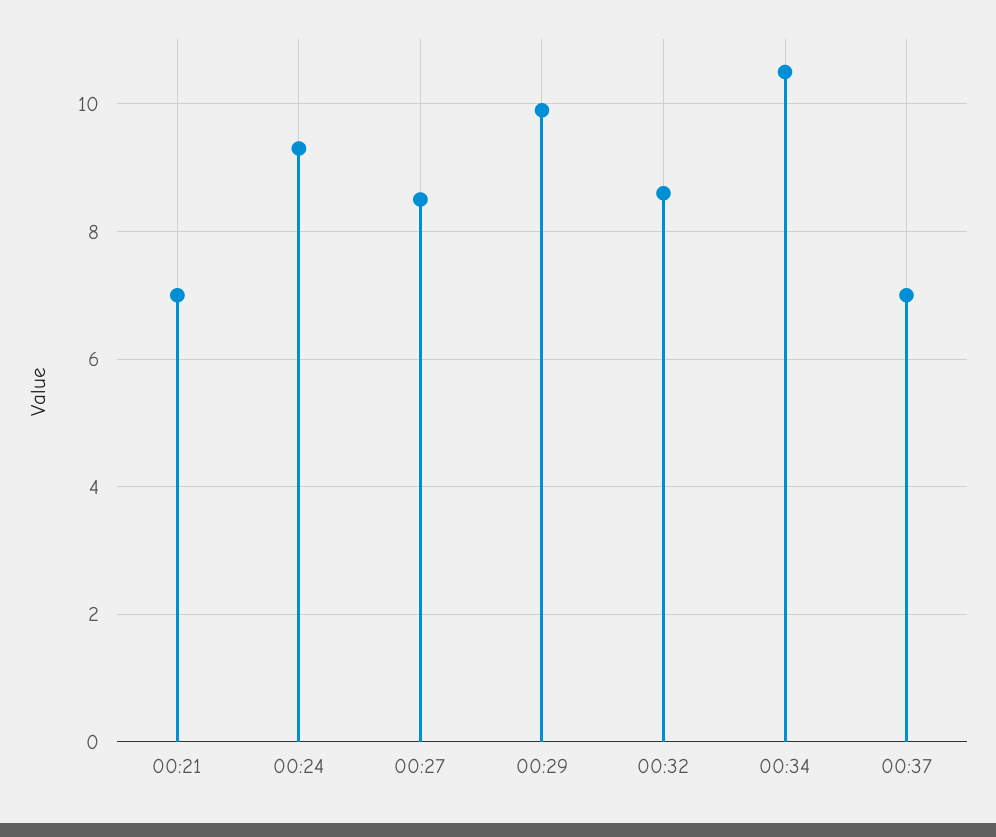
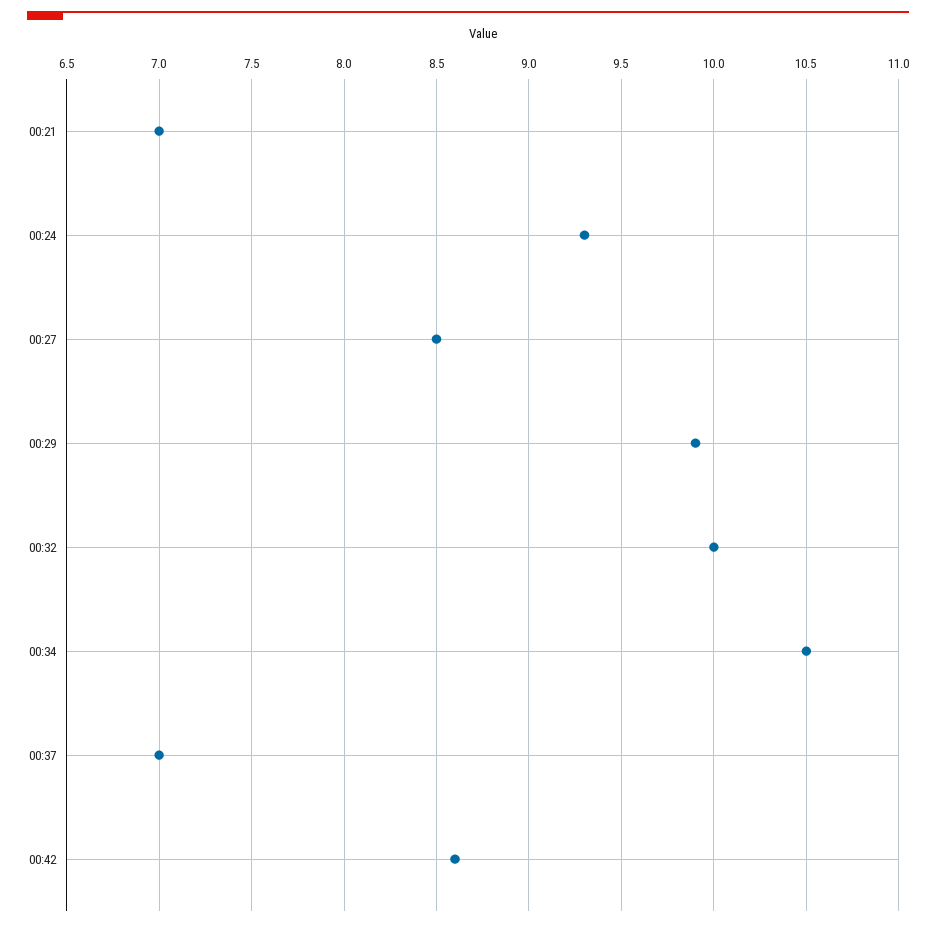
00:32: 8.5 -> 10
00:42: none -> 8.6

